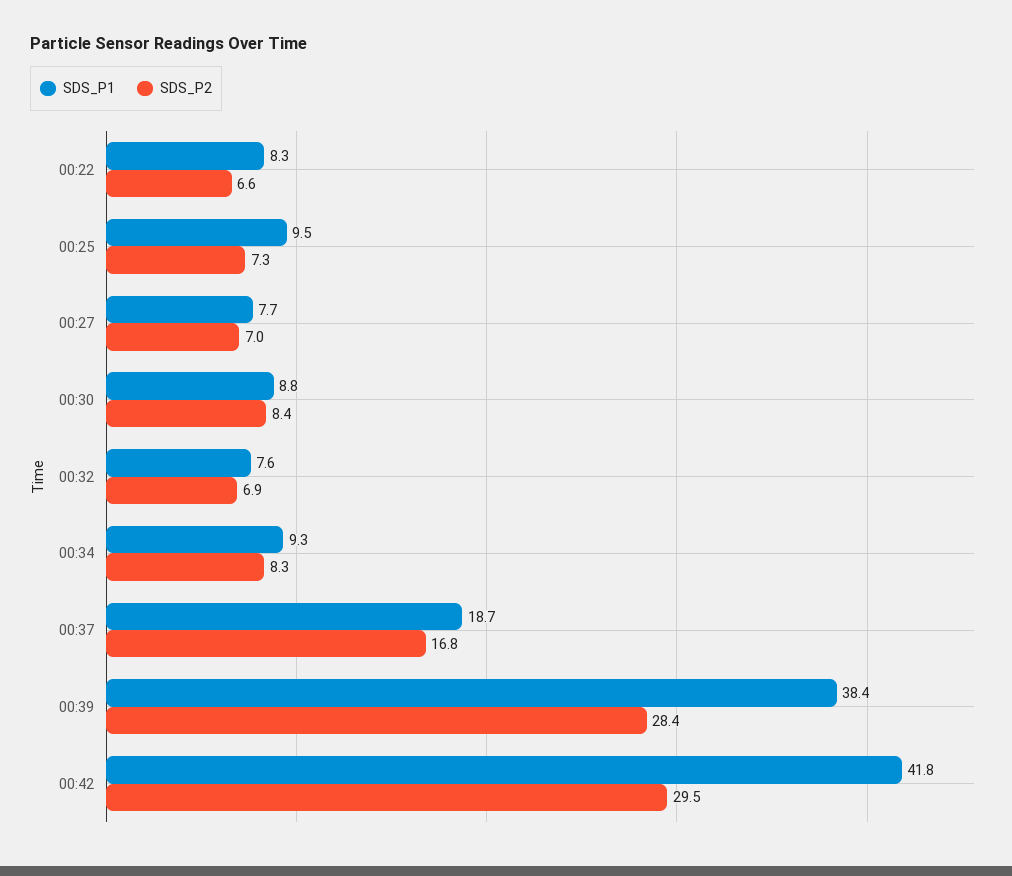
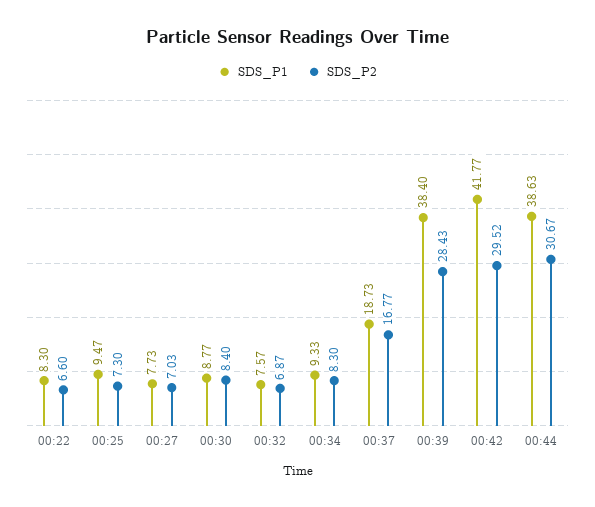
SDS_P1, 00:44: none -> 38.63
SDS_P2, 00:44: none -> 30.67

